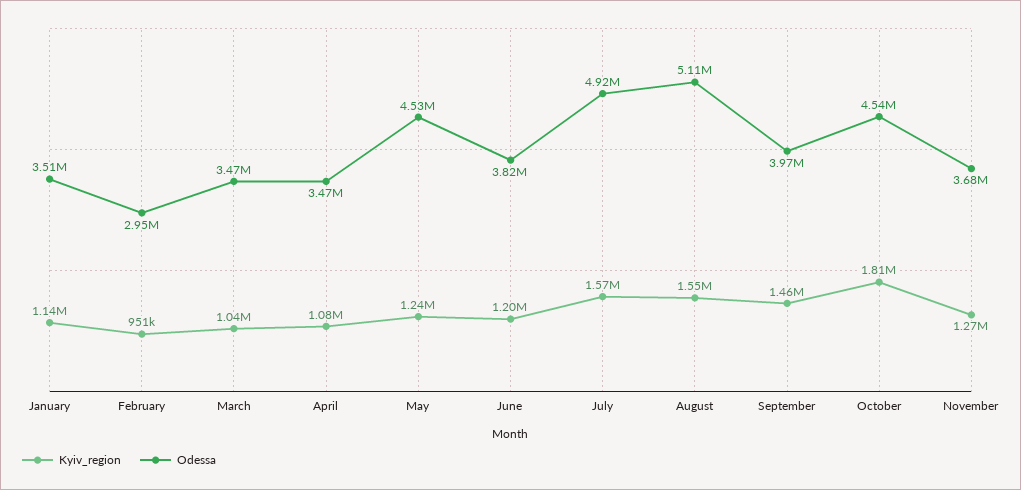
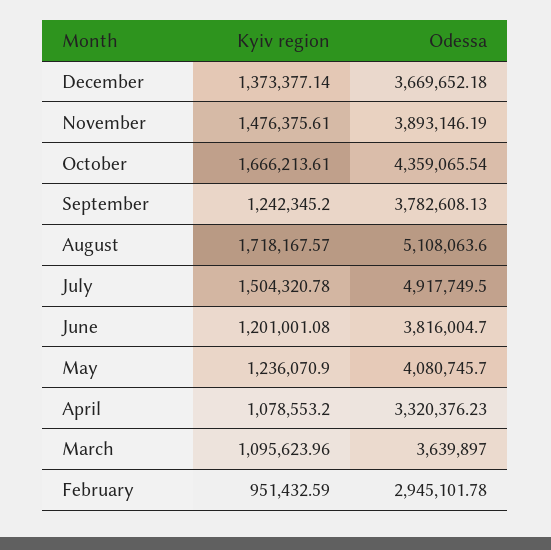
Kyiv_region, January: 1140000 -> none
Odessa, January: 3510000 -> none
Kyiv_region, March: 1040000 -> 1095623.96
Odessa, March: 3470000 -> 3639897
Odessa, April: 3470000 -> 3320376.23
Odessa, May: 4530000 -> 4080745.7
Kyiv_region, July: 1570000 -> 1504320.78
Kyiv_region, August: 1550000 -> 1718167.57
Kyiv_region, September: 1460000 -> 1242345.2
Odessa, September: 3970000 -> 3782608.13
Kyiv_region, October: 1810000 -> 1666213.61
Odessa, October: 4540000 -> 4359065.54
Kyiv_region, November: 1270000 -> 1476375.61
Odessa, November: 3680000 -> 3893146.19
Kyiv_region, December: none -> 1373377.14
Odessa, December: none -> 3669652.18

